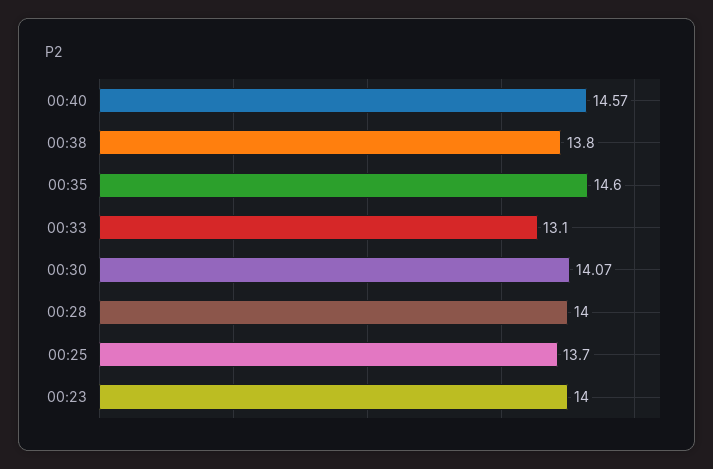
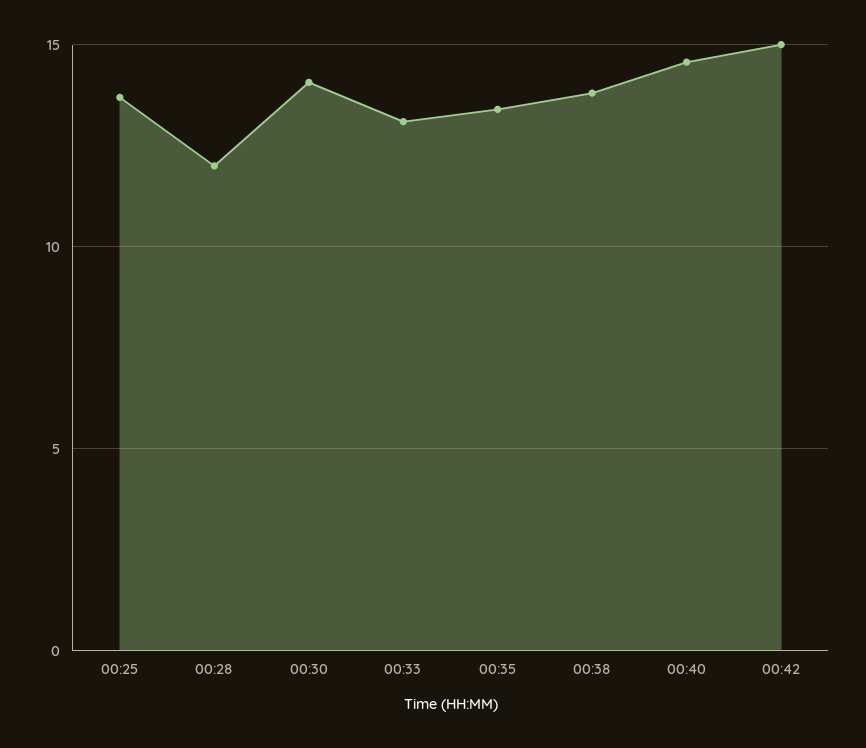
00:35: 14.6 -> 13.5
00:28: 14 -> 12
00:23: 14 -> none
00:42: none -> 15

